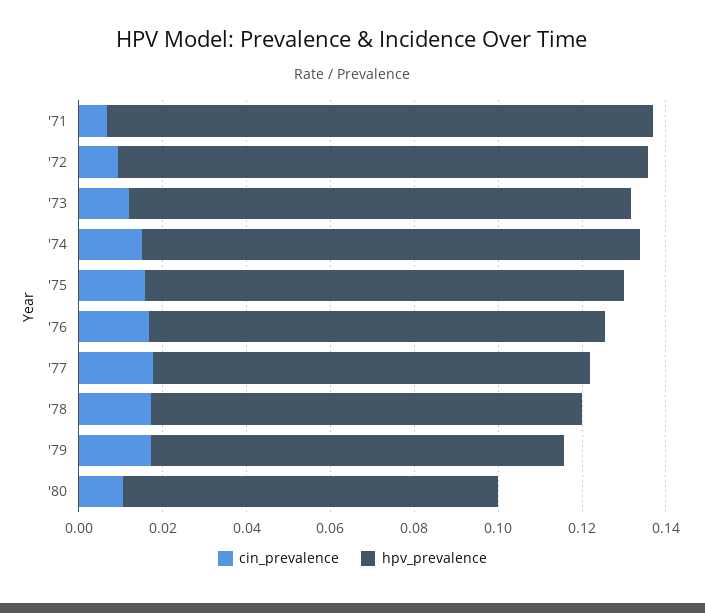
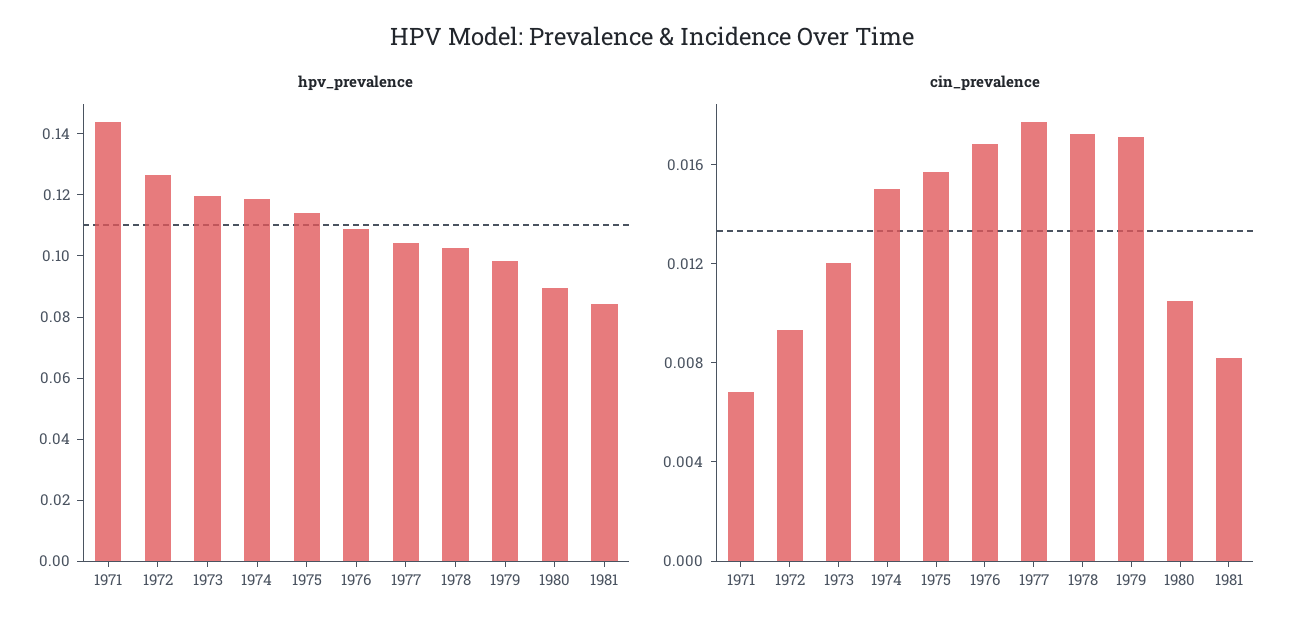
hpv_prevalence, '71: 0.13 -> 0.145
hpv_prevalence, 1981: none -> 0.085
cin_prevalence, 1981: none -> 0.008

